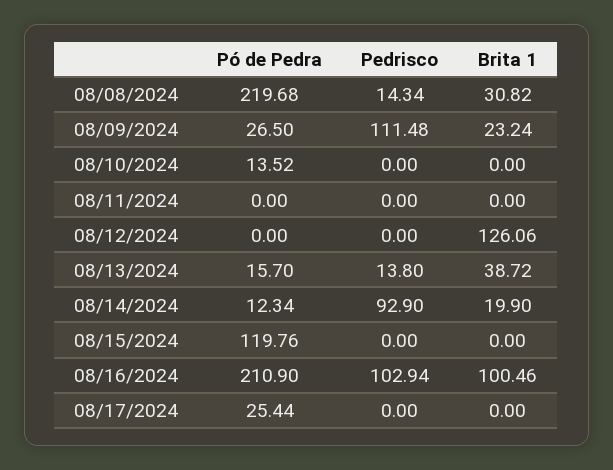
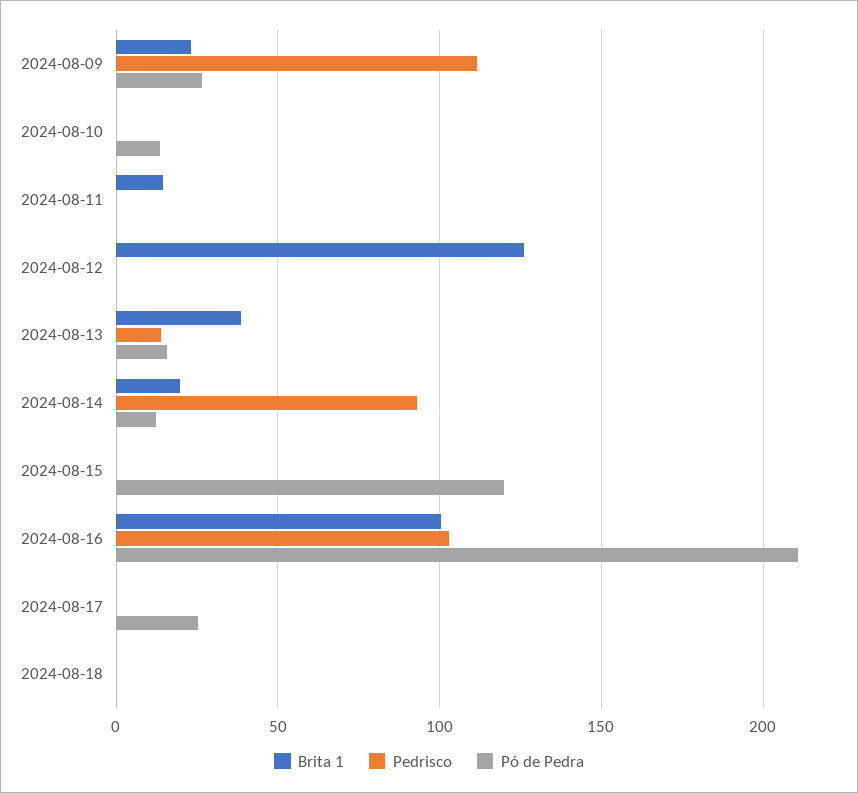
Pó de Pedra, 08/08/2024: 219.68 -> none
Pedrisco, 08/08/2024: 14.34 -> none
Brita 1, 08/08/2024: 30.82 -> none
Brita 1, 08/11/2024: 0 -> 15
Brita 1, 2024-08-18: none -> 0
Pedrisco, 2024-08-18: none -> 0
Pó de Pedra, 2024-08-18: none -> 0

